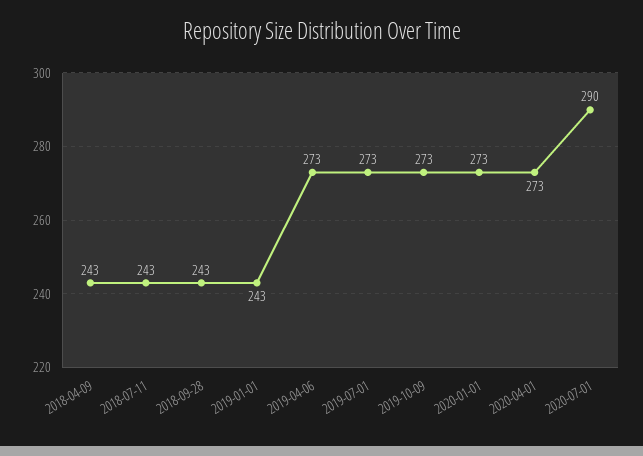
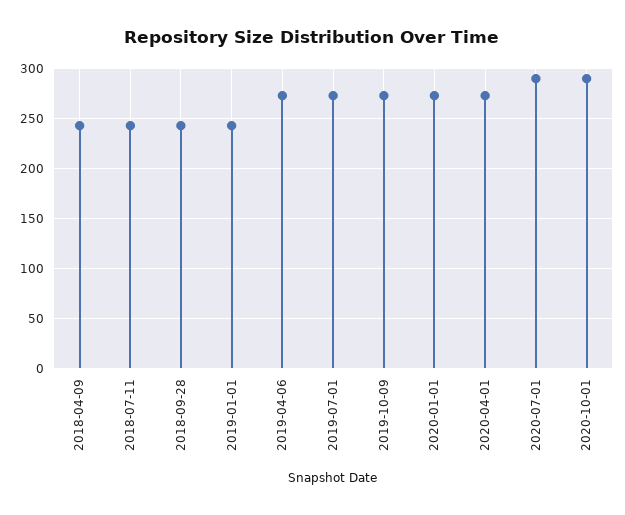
2020-10-01: none -> 290

